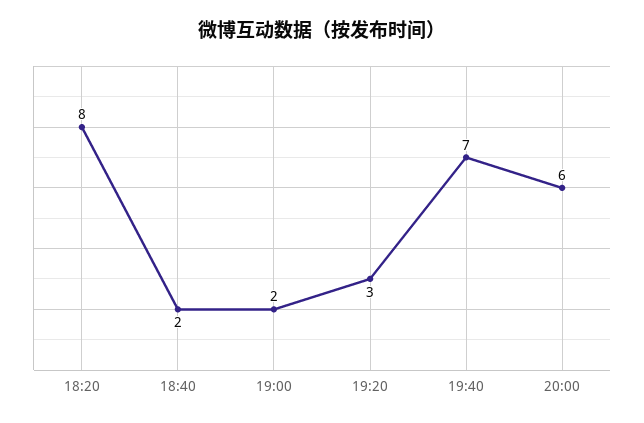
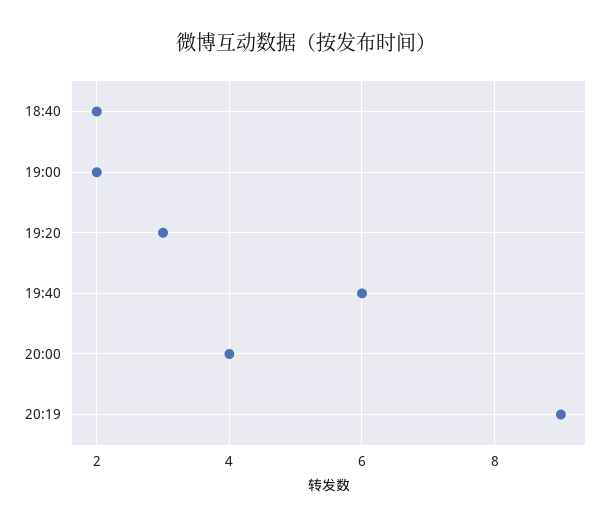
18:20: 8 -> none
19:40: 7 -> 6
20:00: 6 -> 4
20:19: none -> 9

